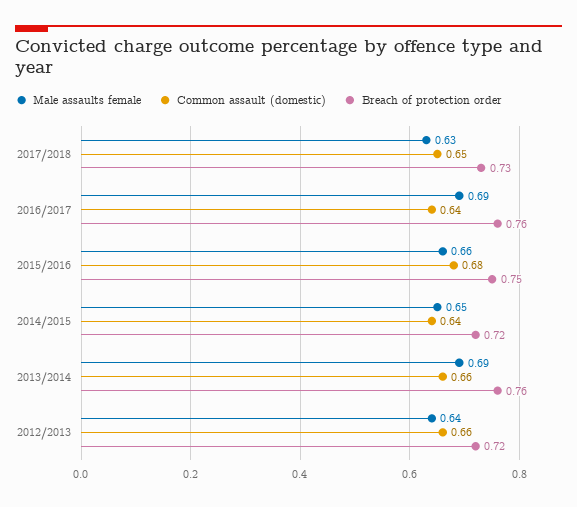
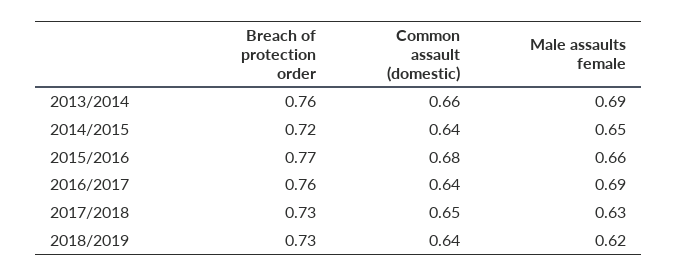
Breach of protection order, 2015/2016: 0.75 -> 0.77
Male assaults female, 2012/2013: 0.64 -> none
Common assault (domestic), 2012/2013: 0.66 -> none
Breach of protection order, 2012/2013: 0.72 -> none
Breach of protection order, 2018/2019: none -> 0.73
Common assault (domestic), 2018/2019: none -> 0.64
Male assaults female, 2018/2019: none -> 0.62

